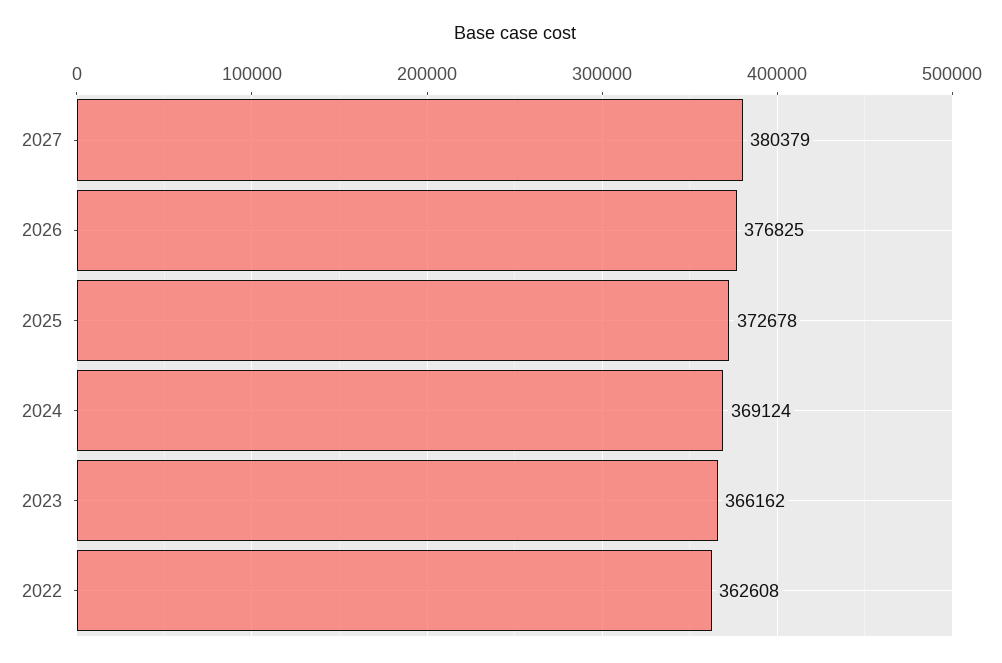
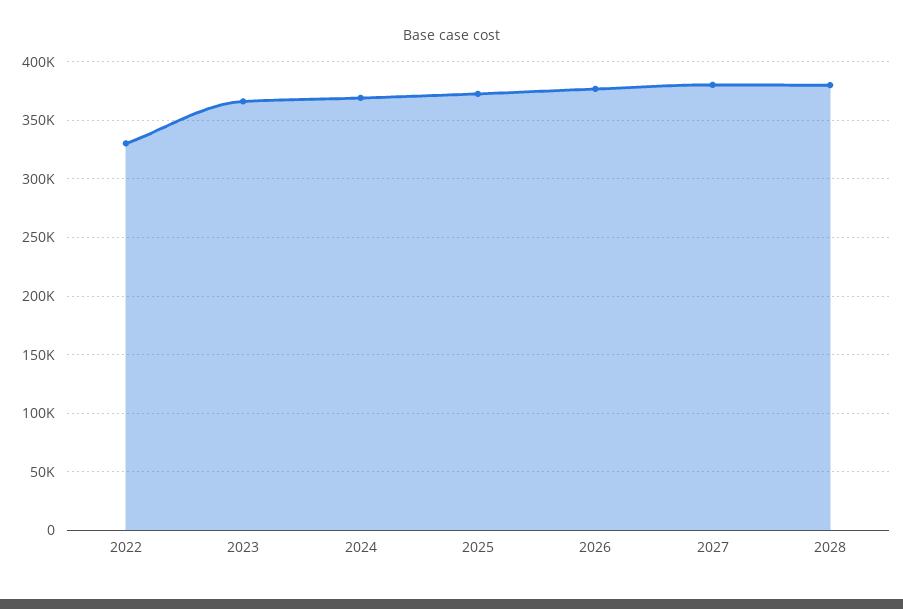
2022: 362608 -> 330000
2028: none -> 380000

